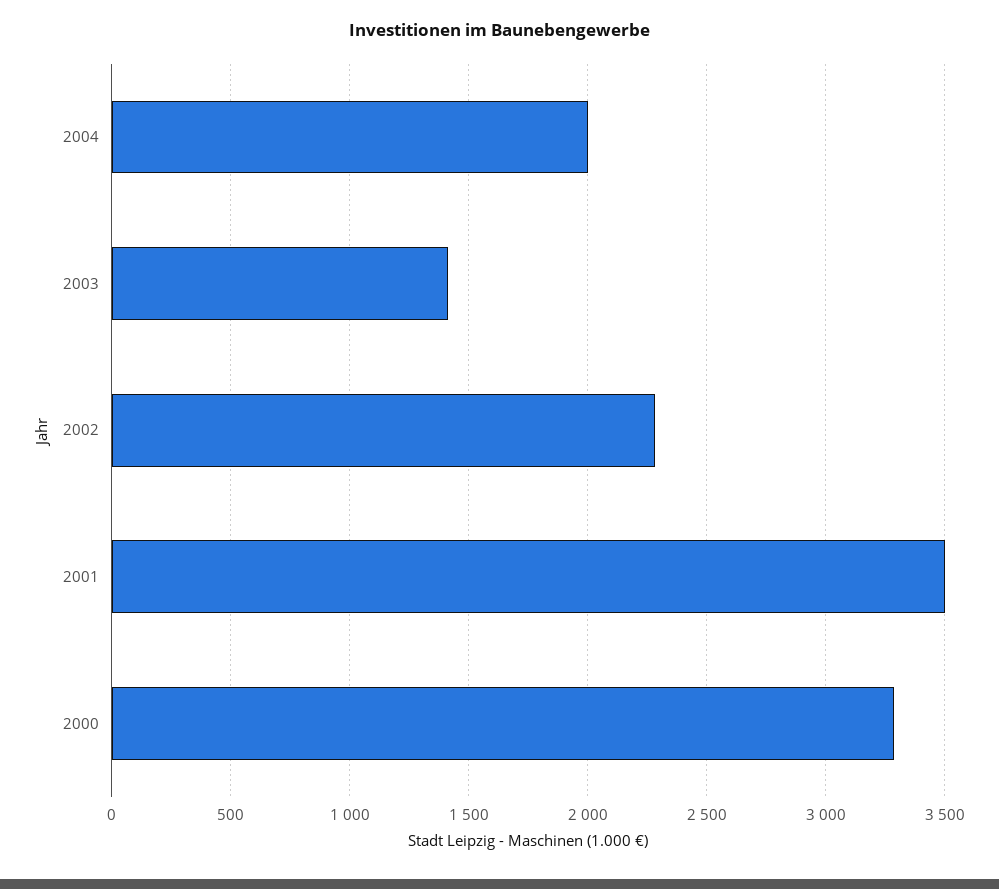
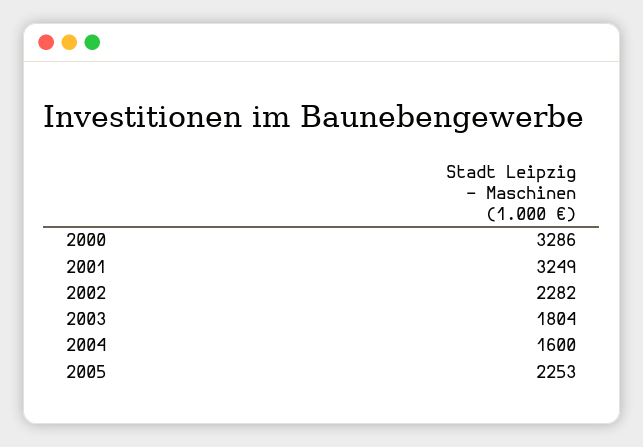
2004: 2000 -> 1600
2003: 1400 -> 1804
2001: 3500 -> 3249
2005: none -> 2253

